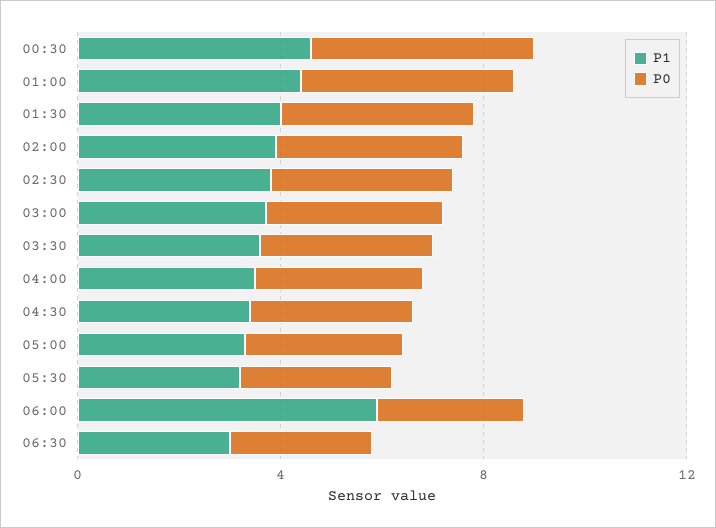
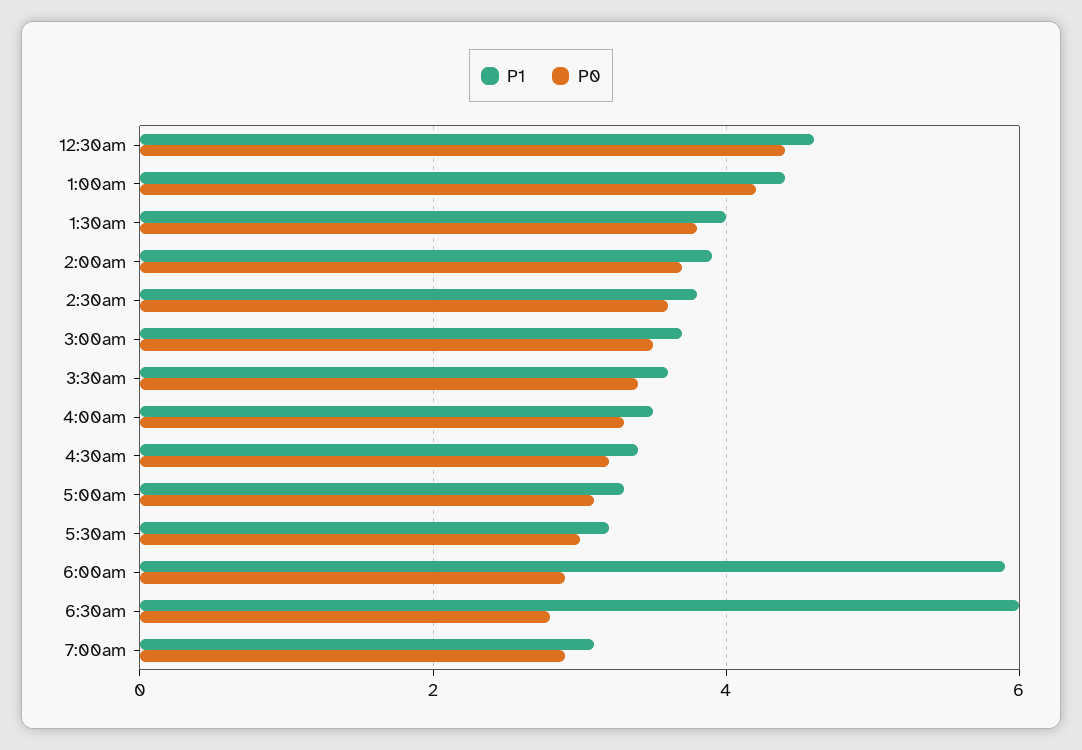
P1, 06:30: 3 -> 6
P1, 7:00am: none -> 3
P0, 7:00am: none -> 3

